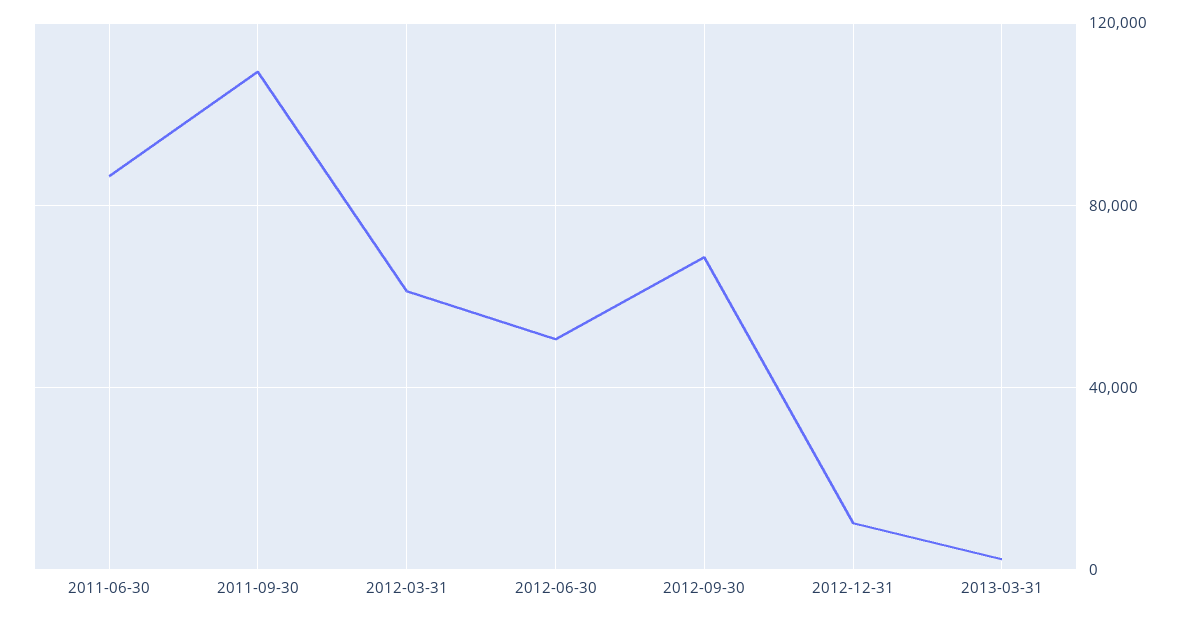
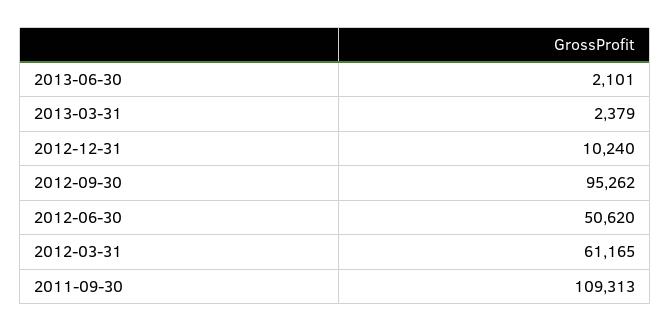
2011-06-30: 85000 -> none
2012-09-30: 70000 -> 95262
2013-06-30: none -> 2101

